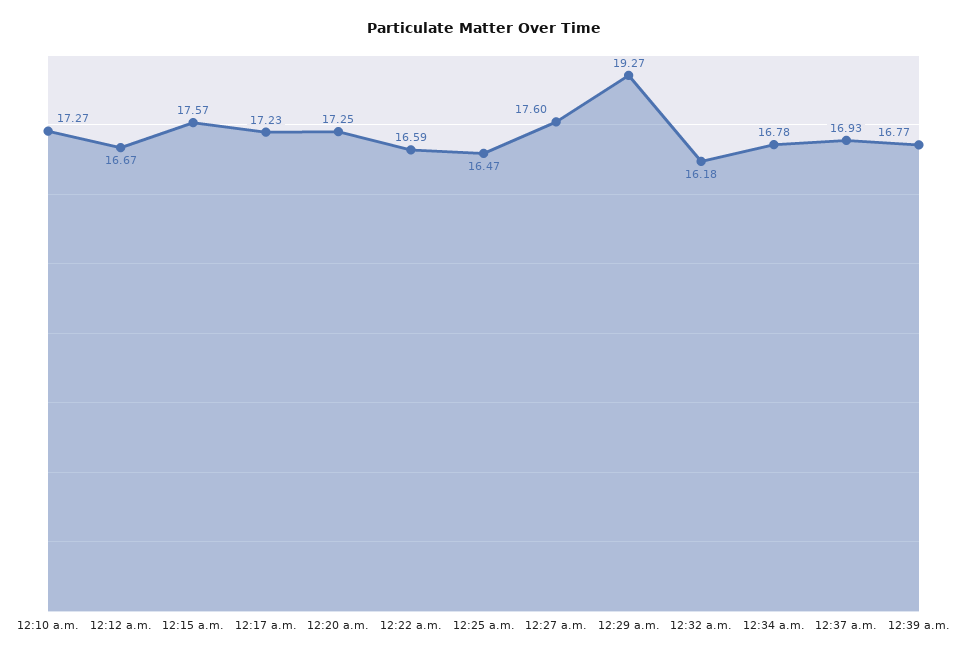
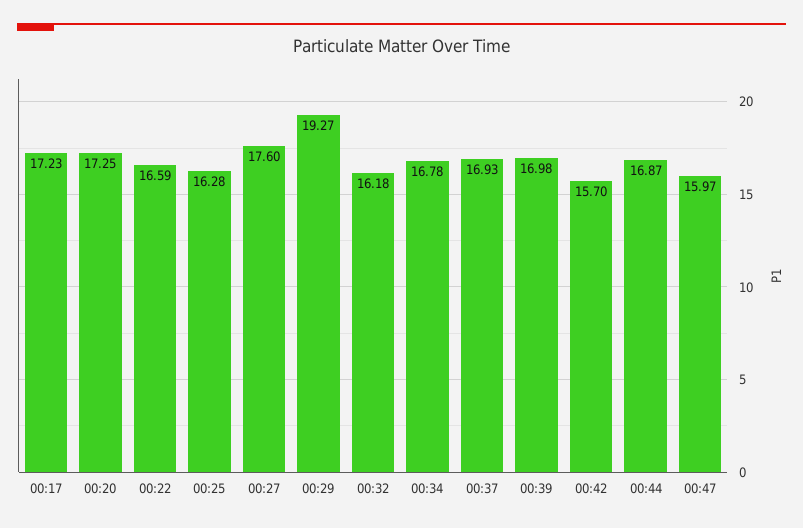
12:10 a.m.: 17.27 -> none
12:12 a.m.: 16.67 -> none
12:15 a.m.: 17.57 -> none
12:25 a.m.: 16.47 -> 16.28
12:39 a.m.: 16.77 -> 16.98
00:42: none -> 15.7
00:44: none -> 16.87
00:47: none -> 15.97

